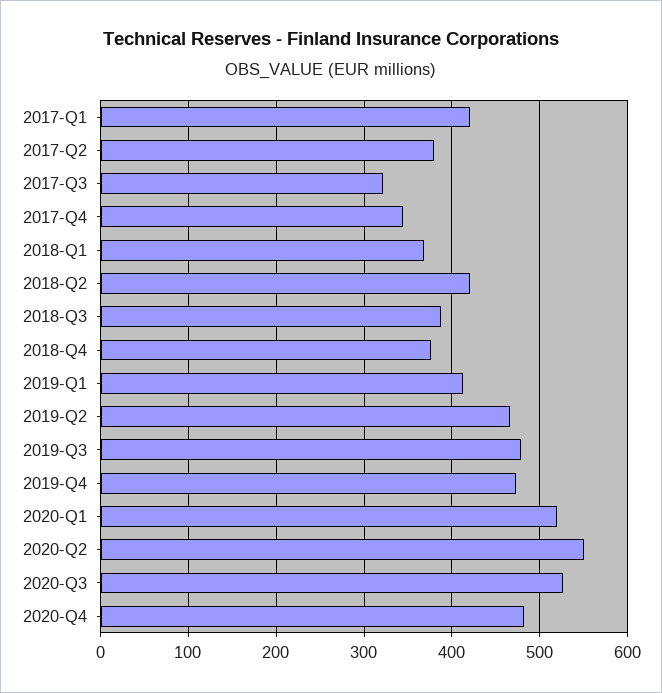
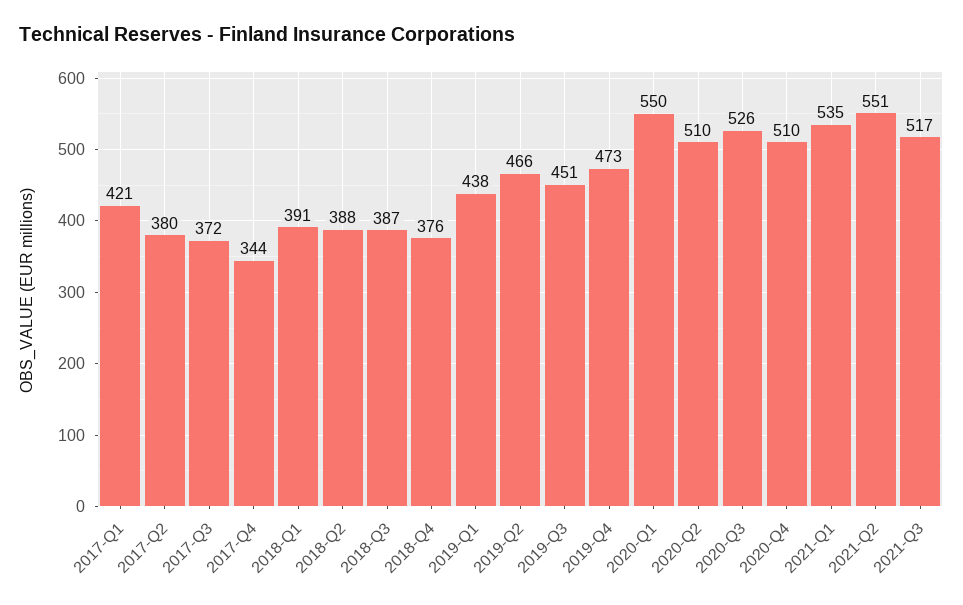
2017-Q3: 320 -> 372
2018-Q1: 370 -> 391
2018-Q2: 420 -> 388
2019-Q1: 410 -> 438
2019-Q3: 480 -> 451
2020-Q1: 520 -> 550
2020-Q2: 550 -> 510
2020-Q4: 480 -> 510
2021-Q1: none -> 535
2021-Q2: none -> 551
2021-Q3: none -> 517

